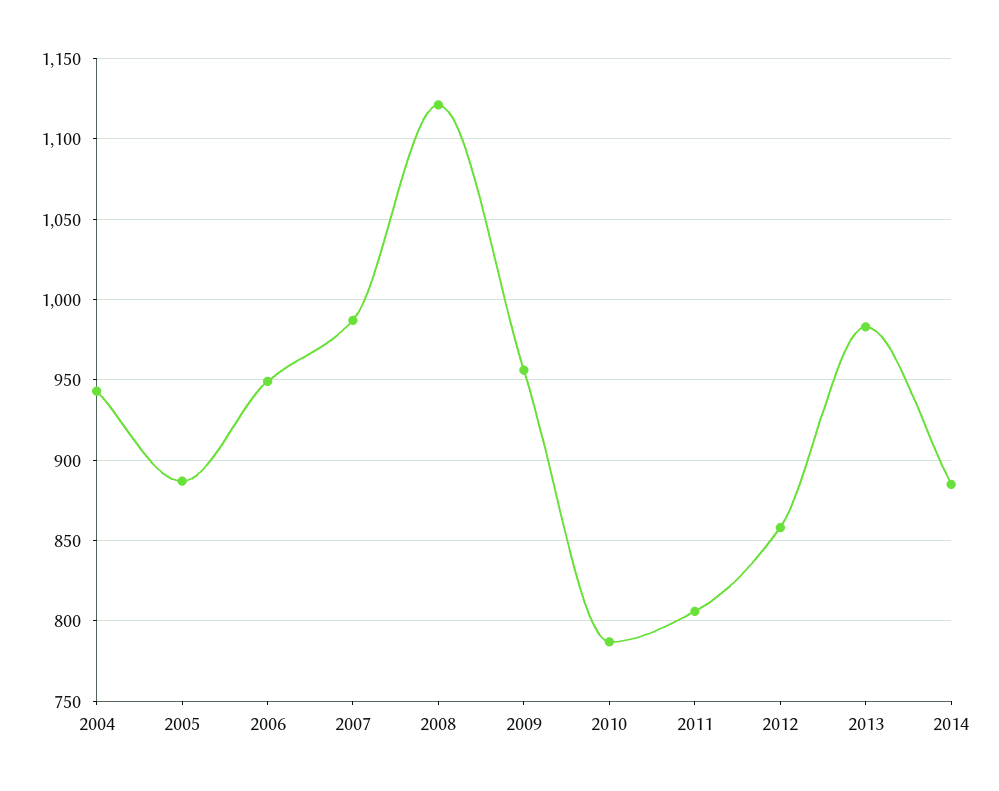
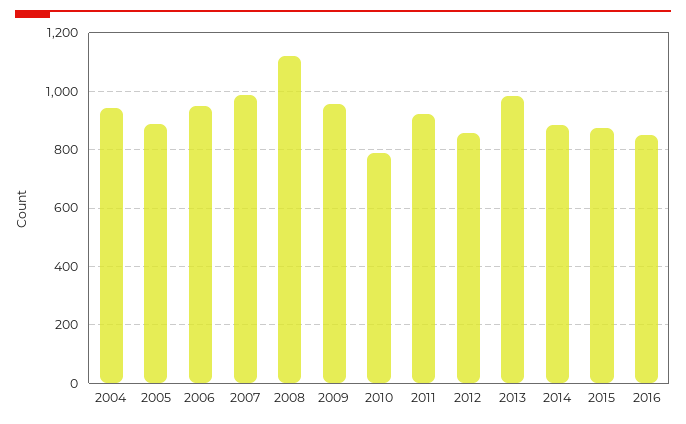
2011: 805 -> 925
2015: none -> 875
2016: none -> 850

